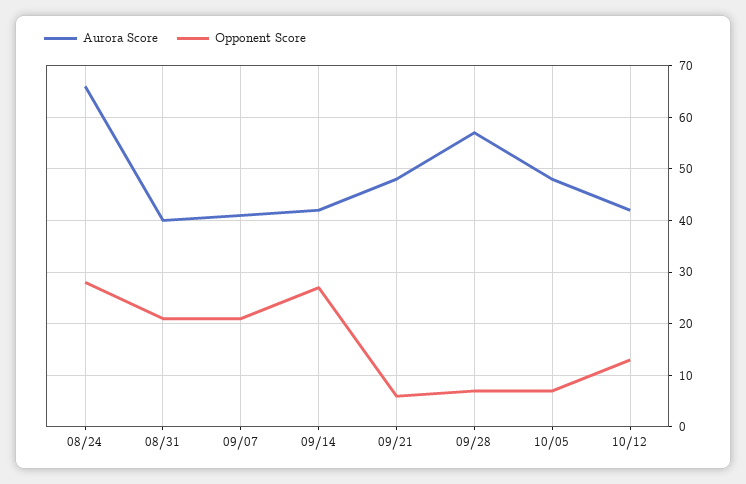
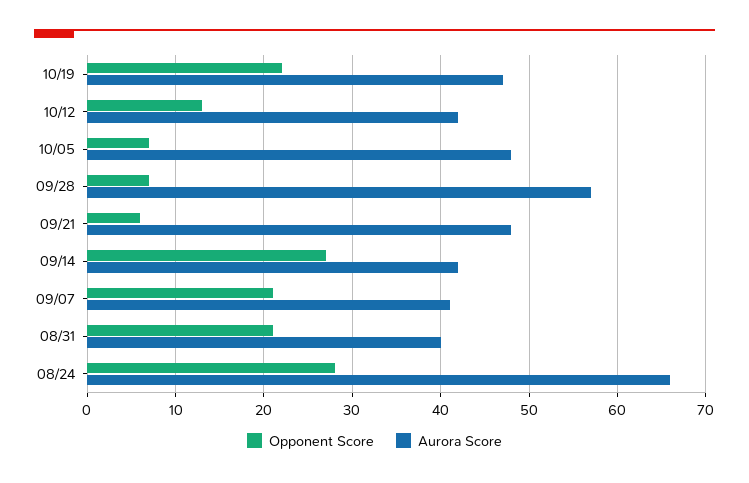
Opponent Score, 10/19: none -> 22
Aurora Score, 10/19: none -> 47

